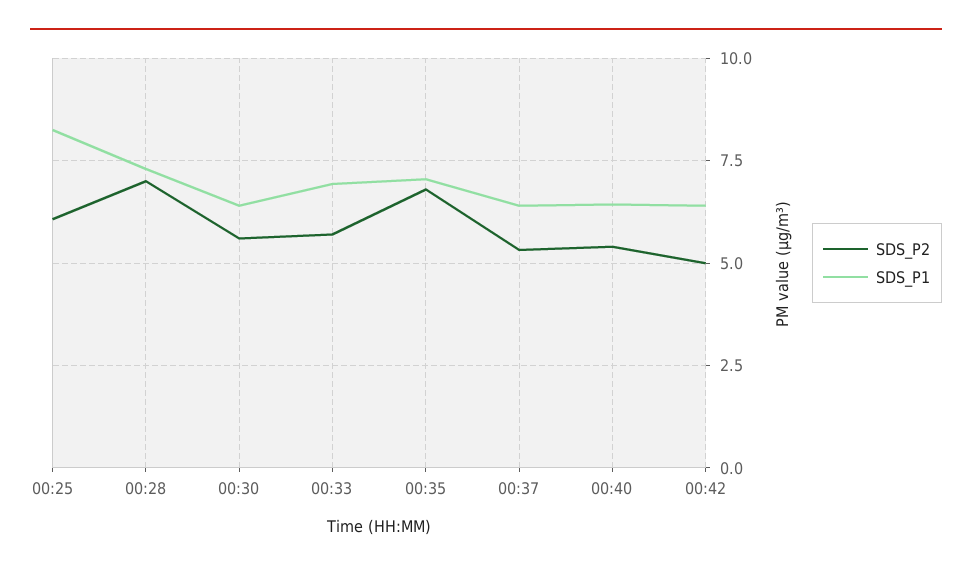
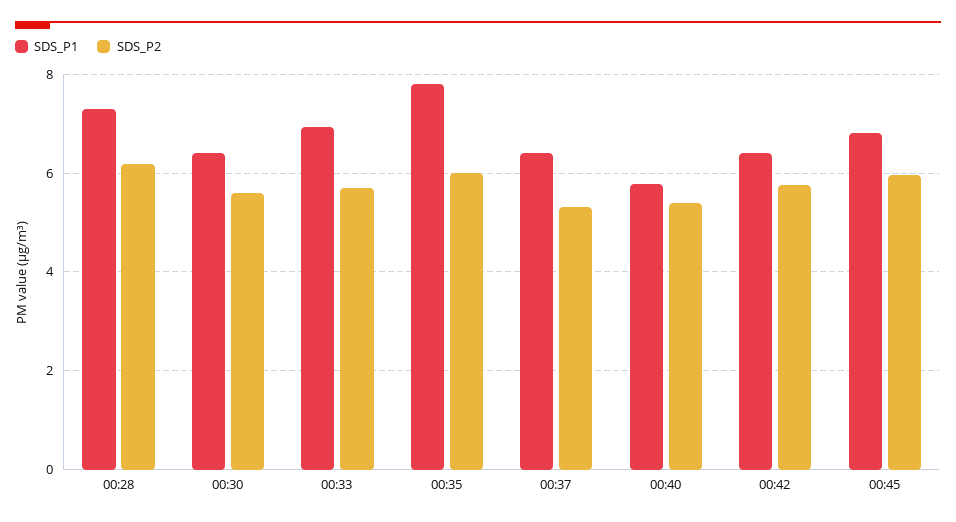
SDS_P2, 00:25: 6 -> none
SDS_P1, 00:25: 8.25 -> none
SDS_P2, 00:28: 7 -> 6.2
SDS_P2, 00:35: 6.75 -> 6
SDS_P1, 00:35: 7 -> 7.8
SDS_P1, 00:40: 6.5 -> 5.8
SDS_P2, 00:42: 5 -> 5.8
SDS_P1, 00:45: none -> 6.8
SDS_P2, 00:45: none -> 6

